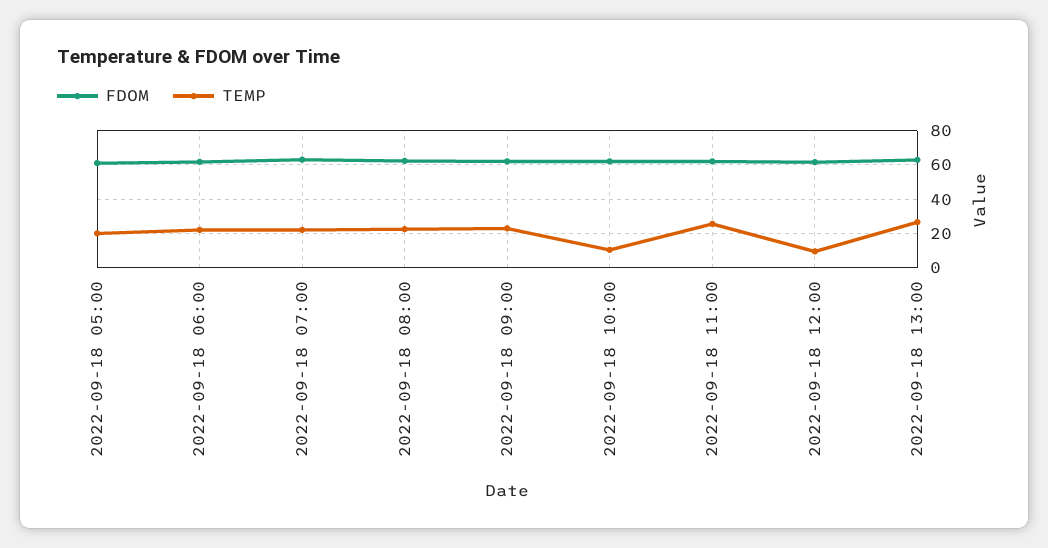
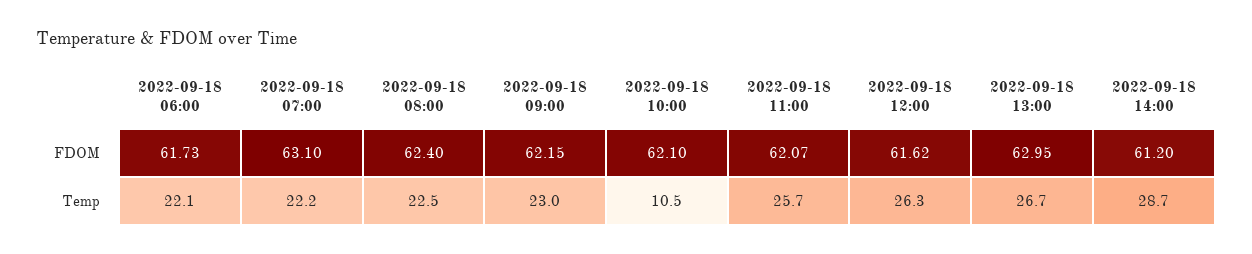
FDOM, 2022-09-18 05:00: 60 -> none
TEMP, 2022-09-18 05:00: 20 -> none
TEMP, 2022-09-18 12:00: 10 -> 26.3
FDOM, 2022-09-18 14:00: none -> 61.2
TEMP, 2022-09-18 14:00: none -> 28.7

